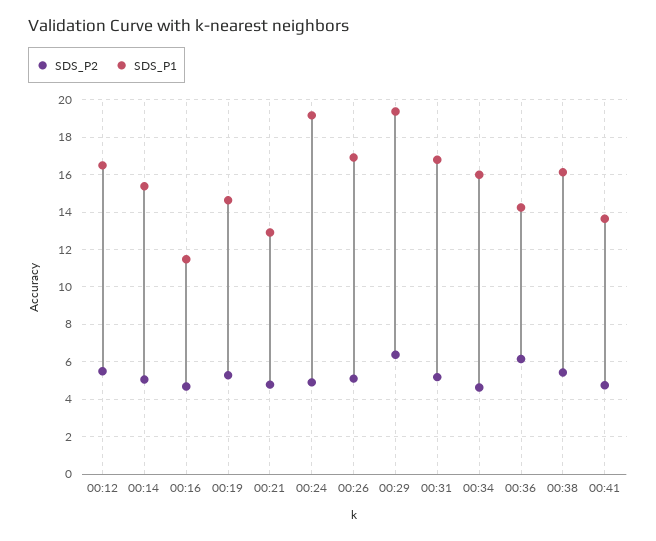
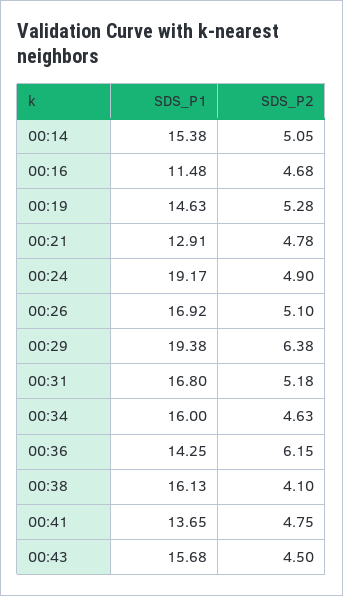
SDS_P2, 00:12: 5.5 -> none
SDS_P1, 00:12: 16.5 -> none
SDS_P2, 00:38: 5.5 -> 4.1
SDS_P1, 00:43: none -> 15.68
SDS_P2, 00:43: none -> 4.5

